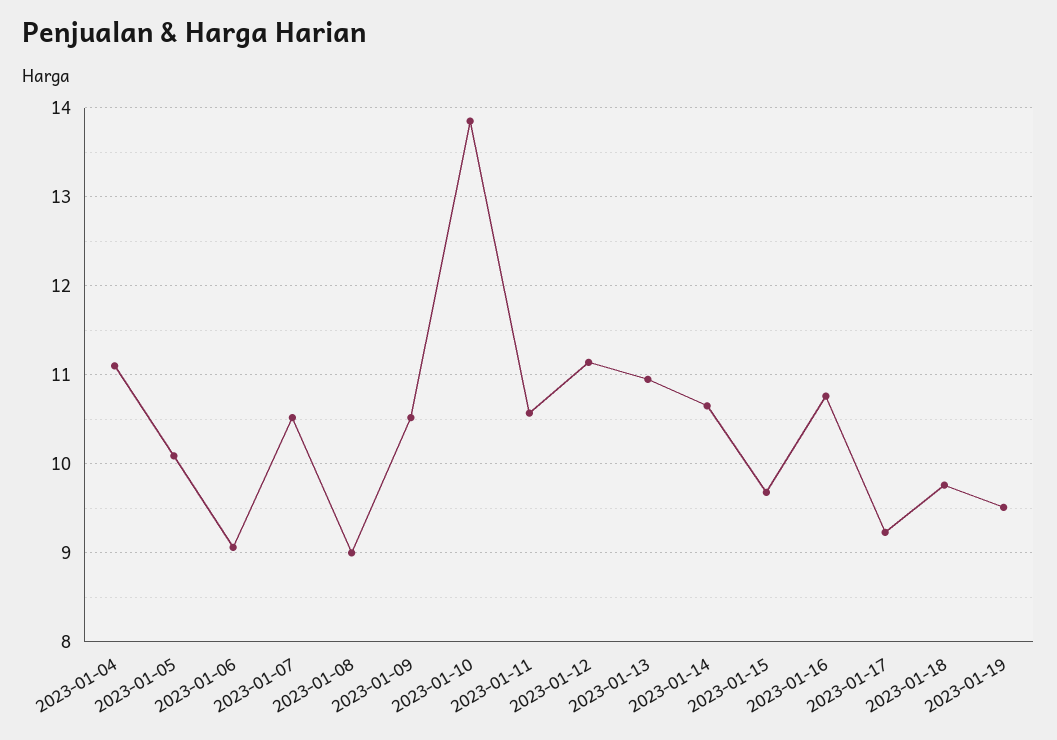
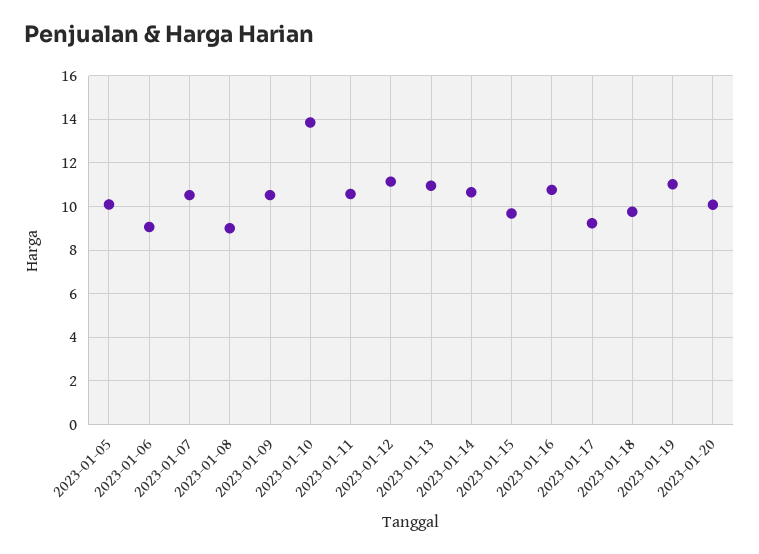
2023-01-04: 11.1 -> none
2023-01-19: 9.5 -> 11
2023-01-20: none -> 10

